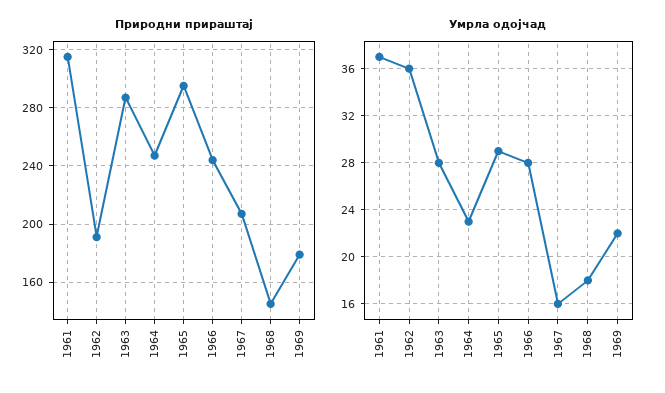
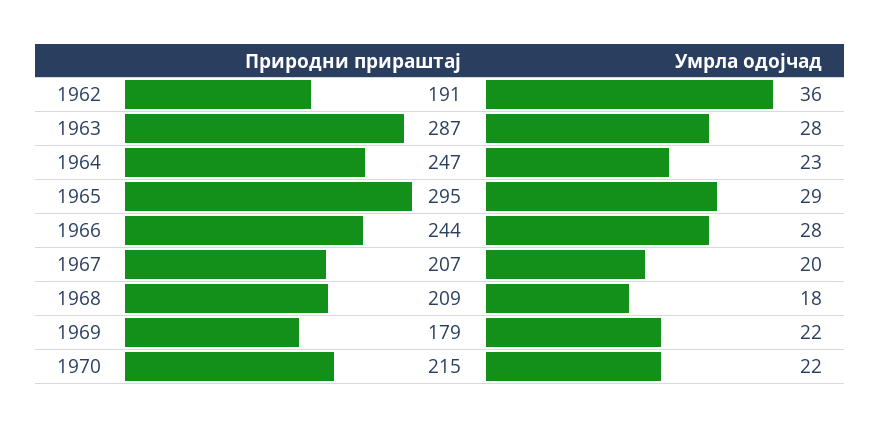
Природни прираштај, 1961: 315 -> none
Природни прираштај, 1968: 145 -> 209
Умрла одојчад, 1961: 37 -> none
Умрла одојчад, 1967: 16 -> 20
Природни прираштај, 1970: none -> 215
Умрла одојчад, 1970: none -> 22

